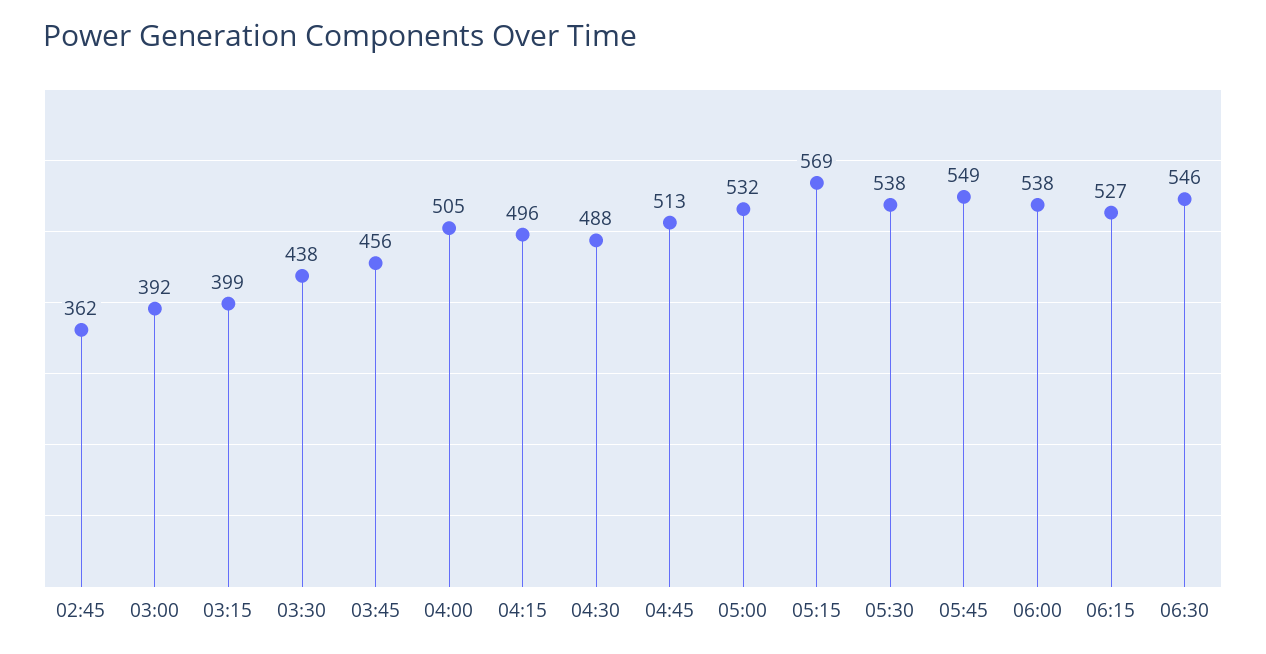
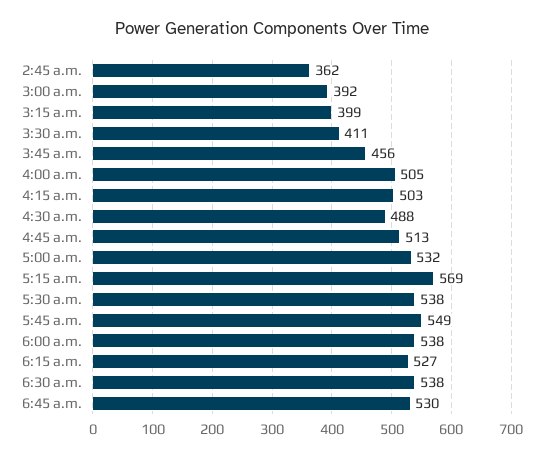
03:30: 438 -> 411
04:15: 496 -> 503
06:30: 546 -> 538
6:45 a.m.: none -> 530

